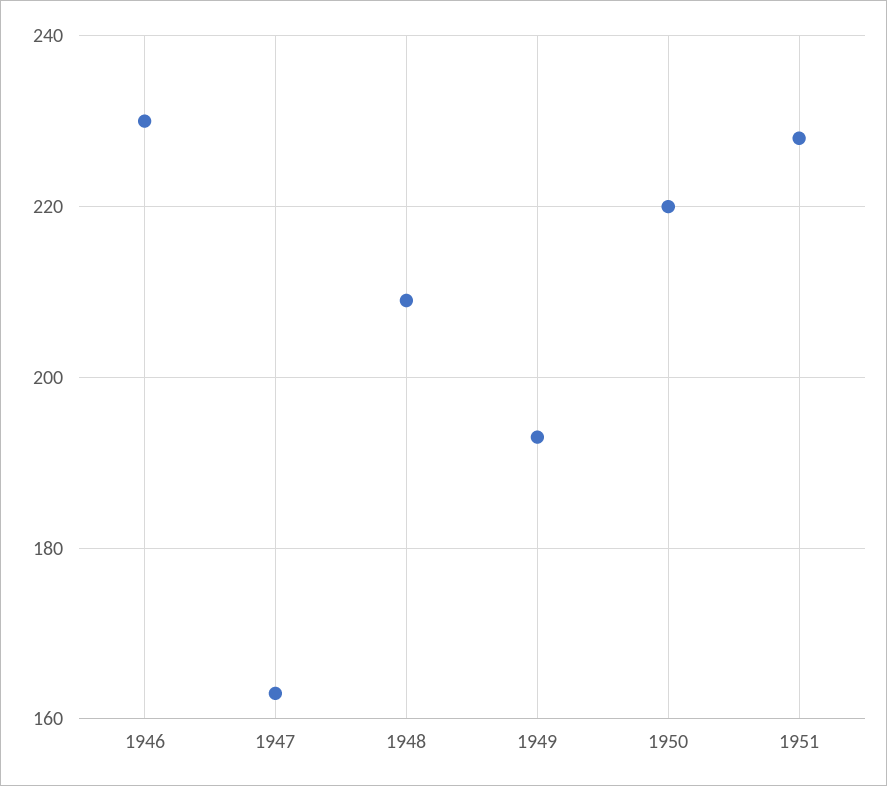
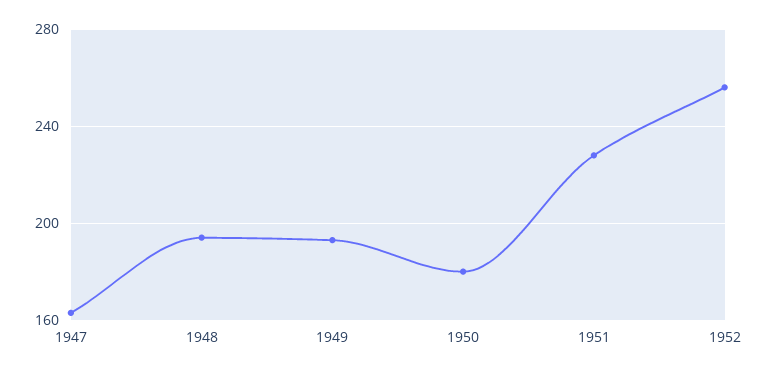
1946: 230 -> none
1948: 210 -> 195
1950: 220 -> 180
1952: none -> 255

